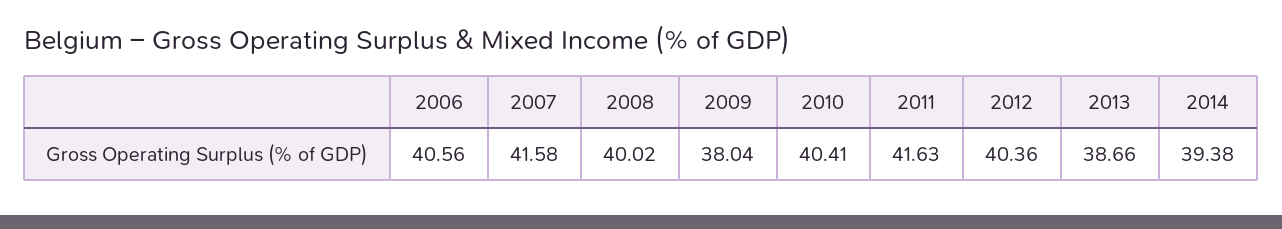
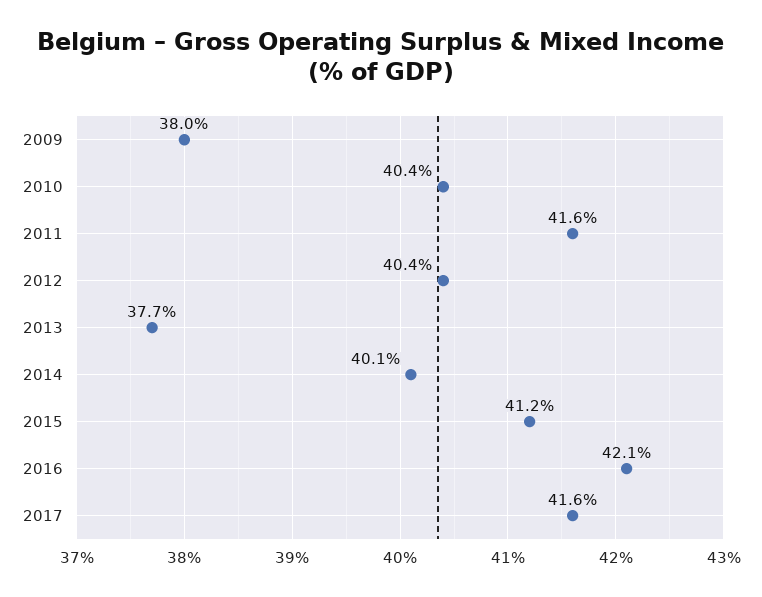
2006: 40.56 -> none
2007: 41.58 -> none
2008: 40.02 -> none
2013: 38.66 -> 37.7
2014: 39.38 -> 40.1
2015: none -> 41.2
2016: none -> 42.1
2017: none -> 41.6

